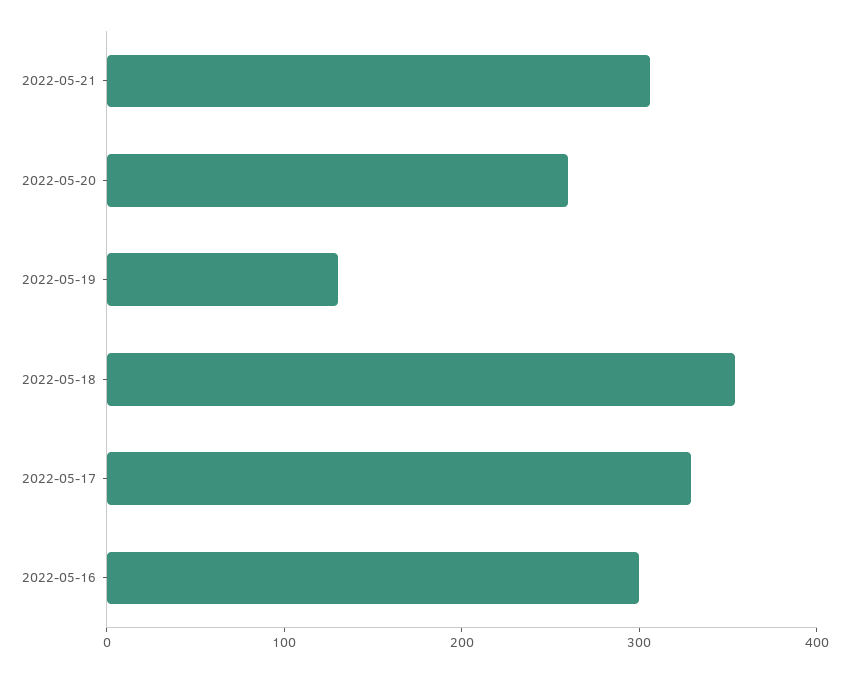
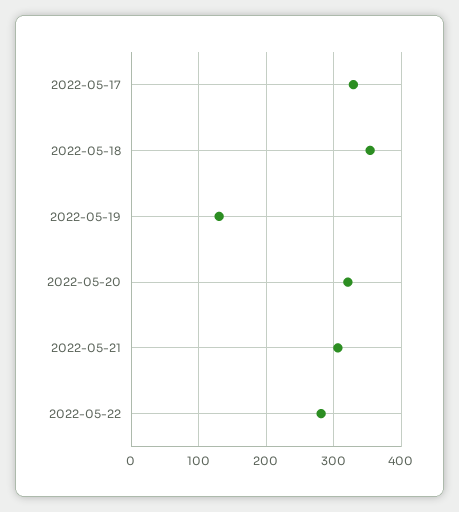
2022-05-20: 260 -> 320
2022-05-16: 300 -> none
2022-05-22: none -> 280

